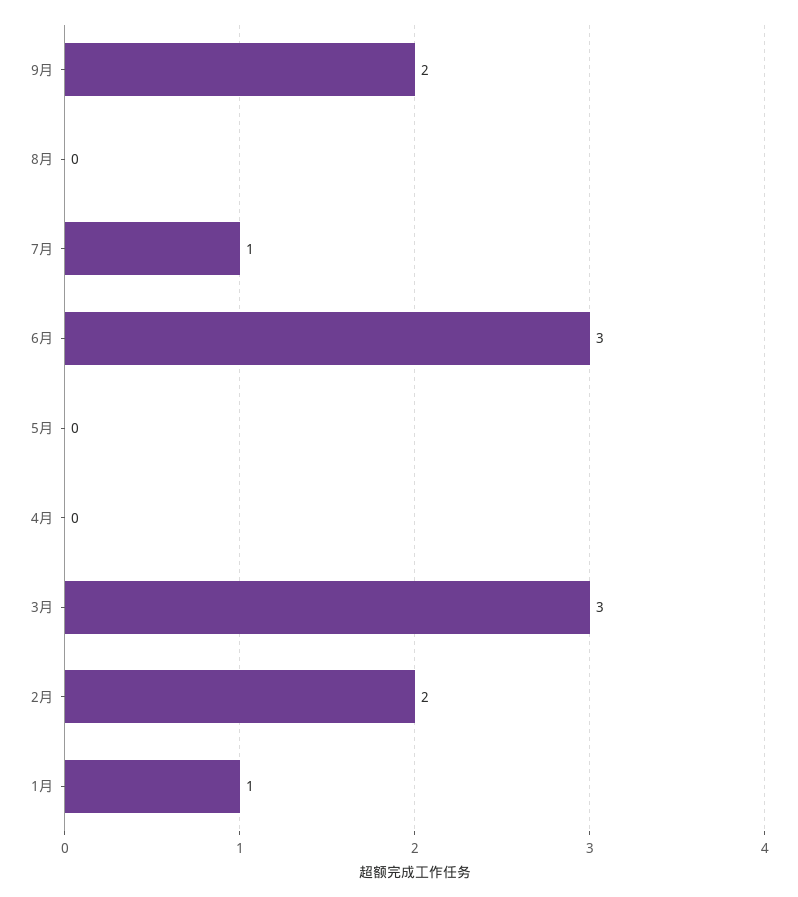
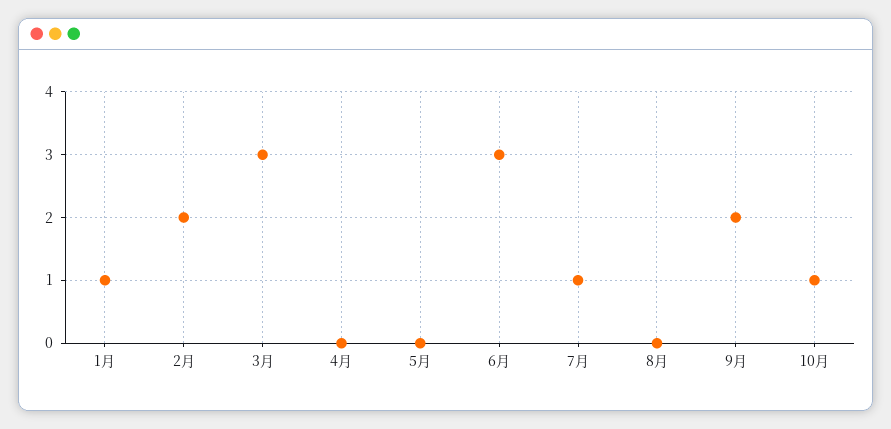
10月: none -> 1

